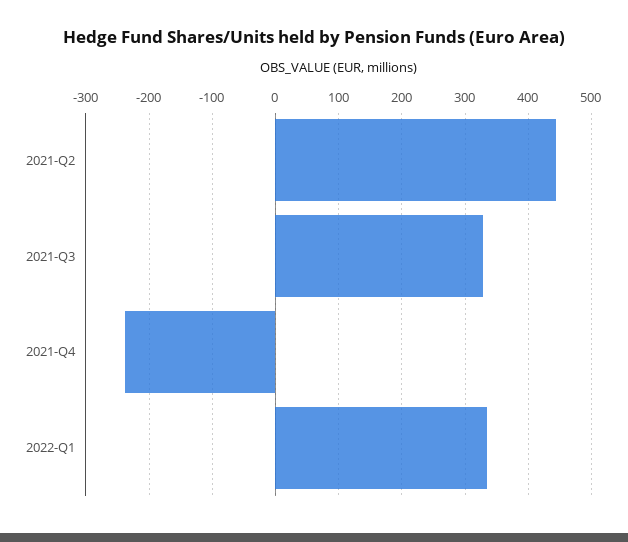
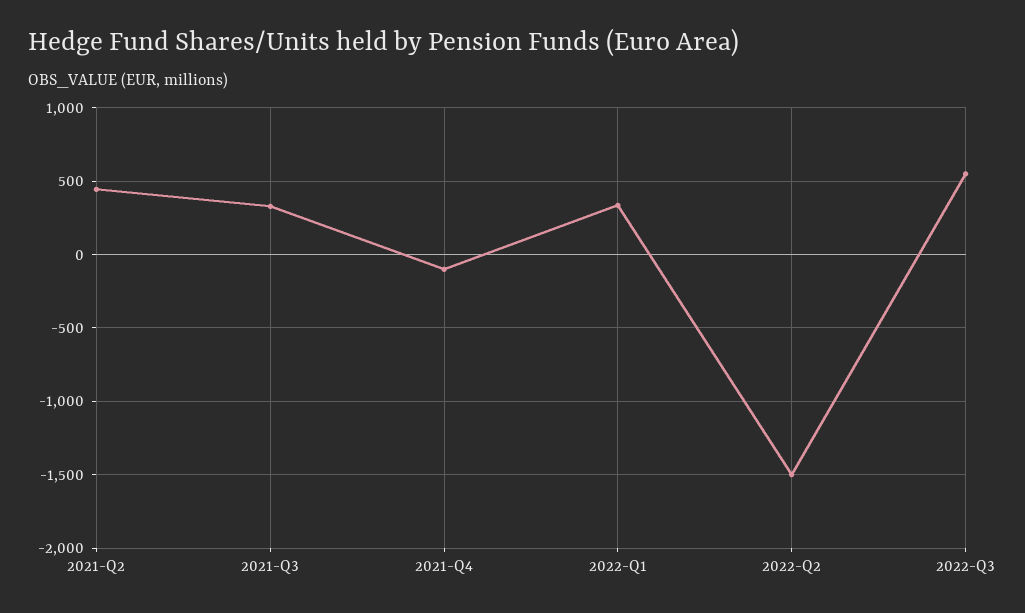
2021-Q4: -240 -> -100
2022-Q2: none -> -1500
2022-Q3: none -> 550

